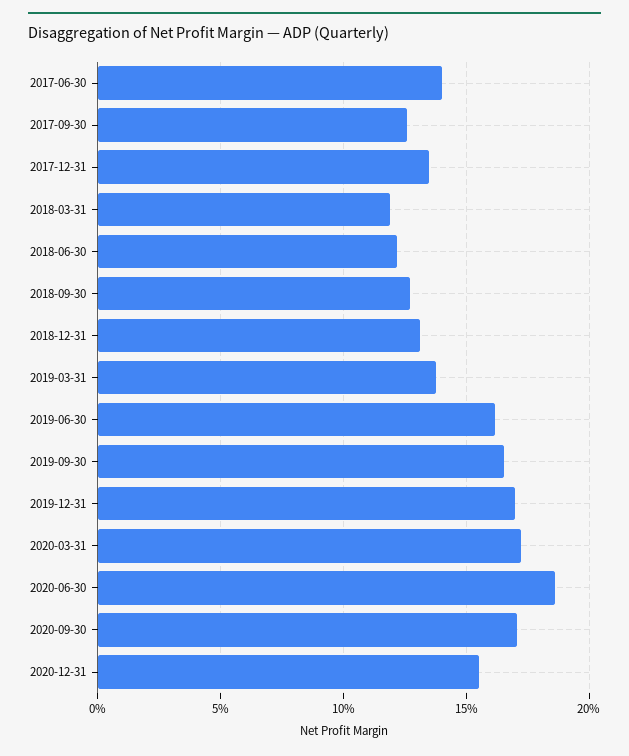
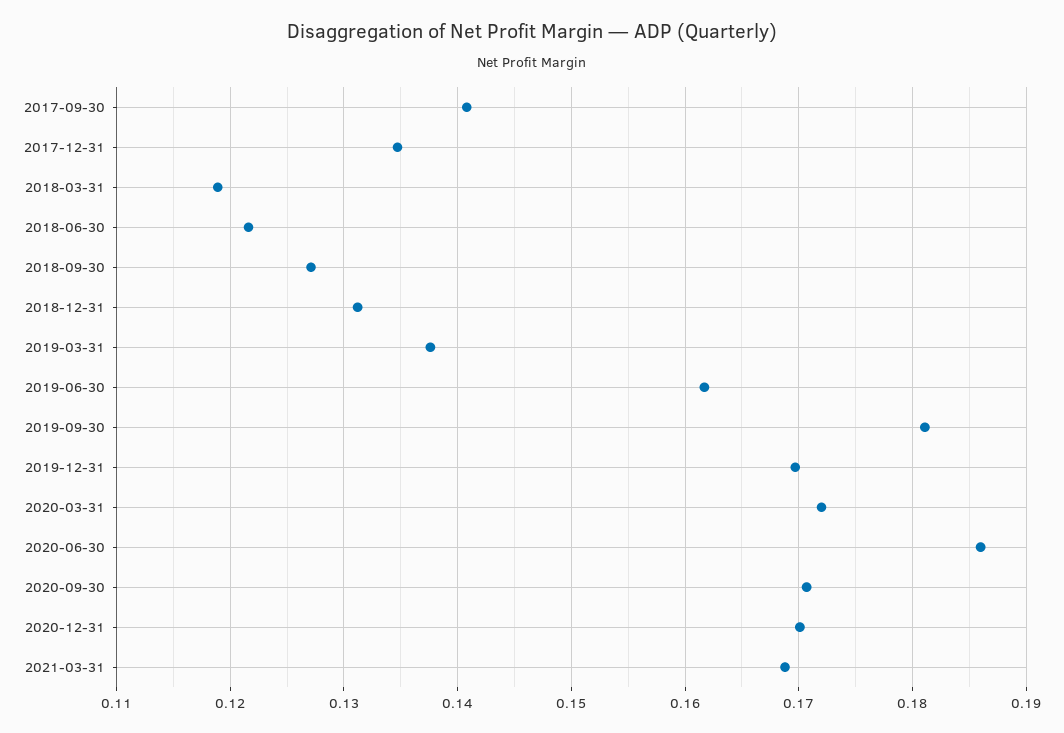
2017-06-30: 0.14 -> none
2017-09-30: 0.125 -> 0.141
2019-09-30: 0.165 -> 0.181
2020-12-31: 0.155 -> 0.17
2021-03-31: none -> 0.169

